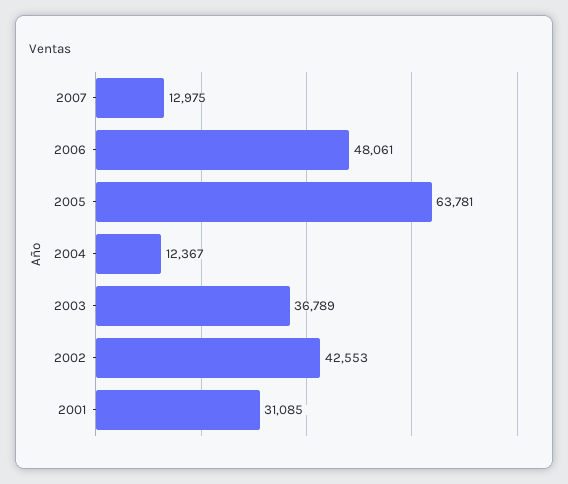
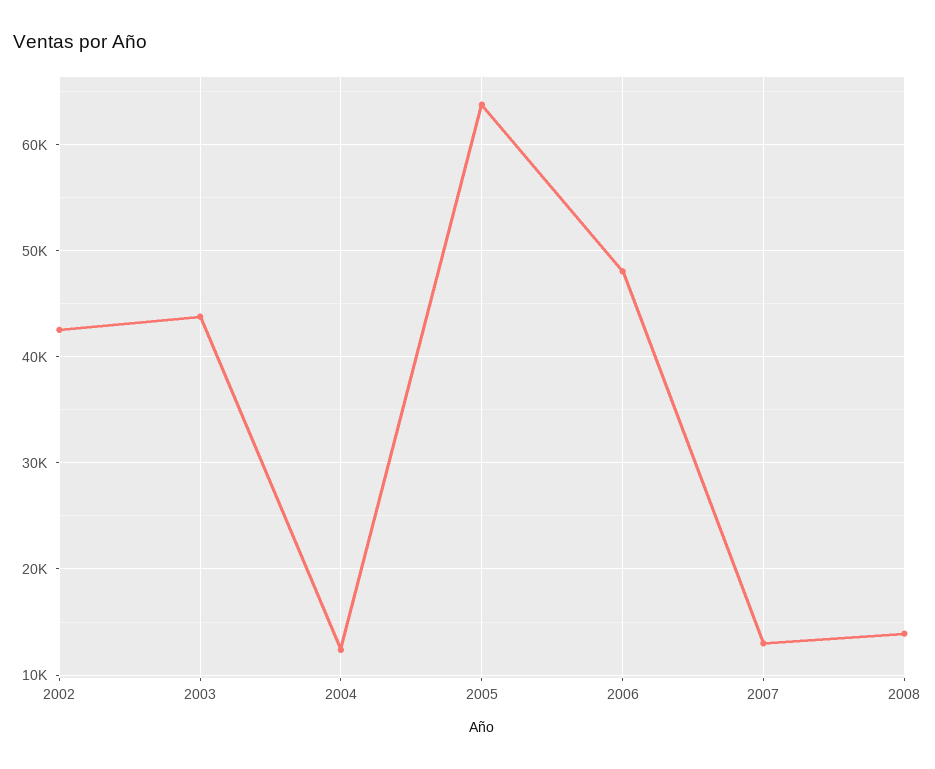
2003: 36789 -> 44000
2001: 31085 -> none
2008: none -> 14000

